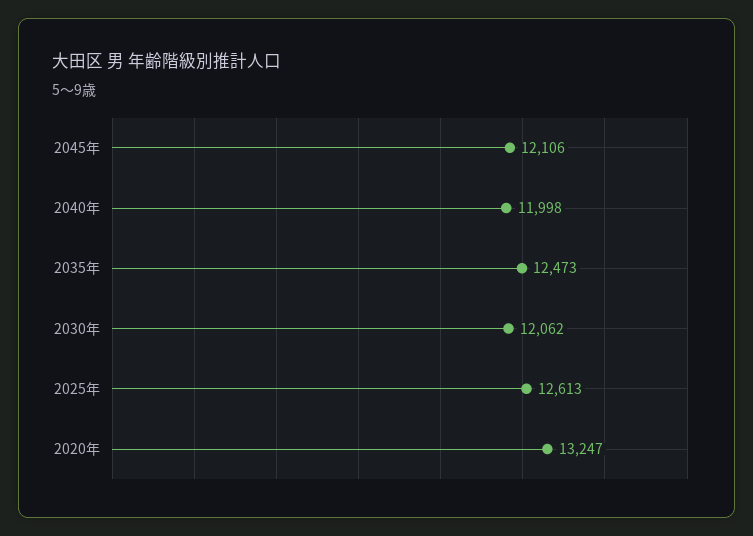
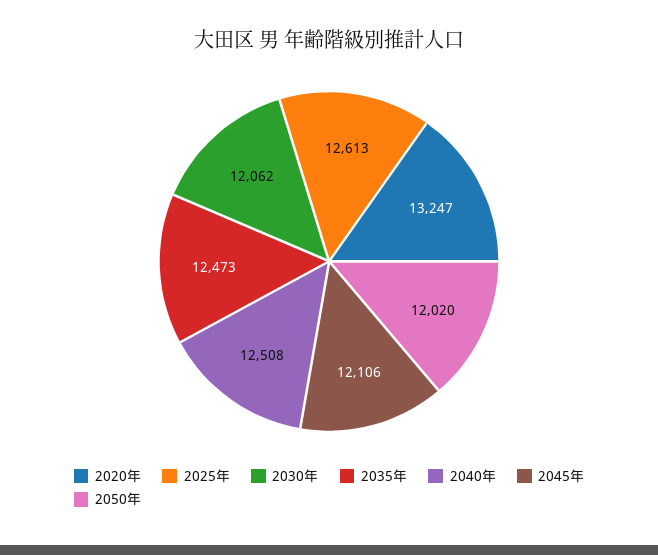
2040年: 11998 -> 12508
2050年: none -> 12020

